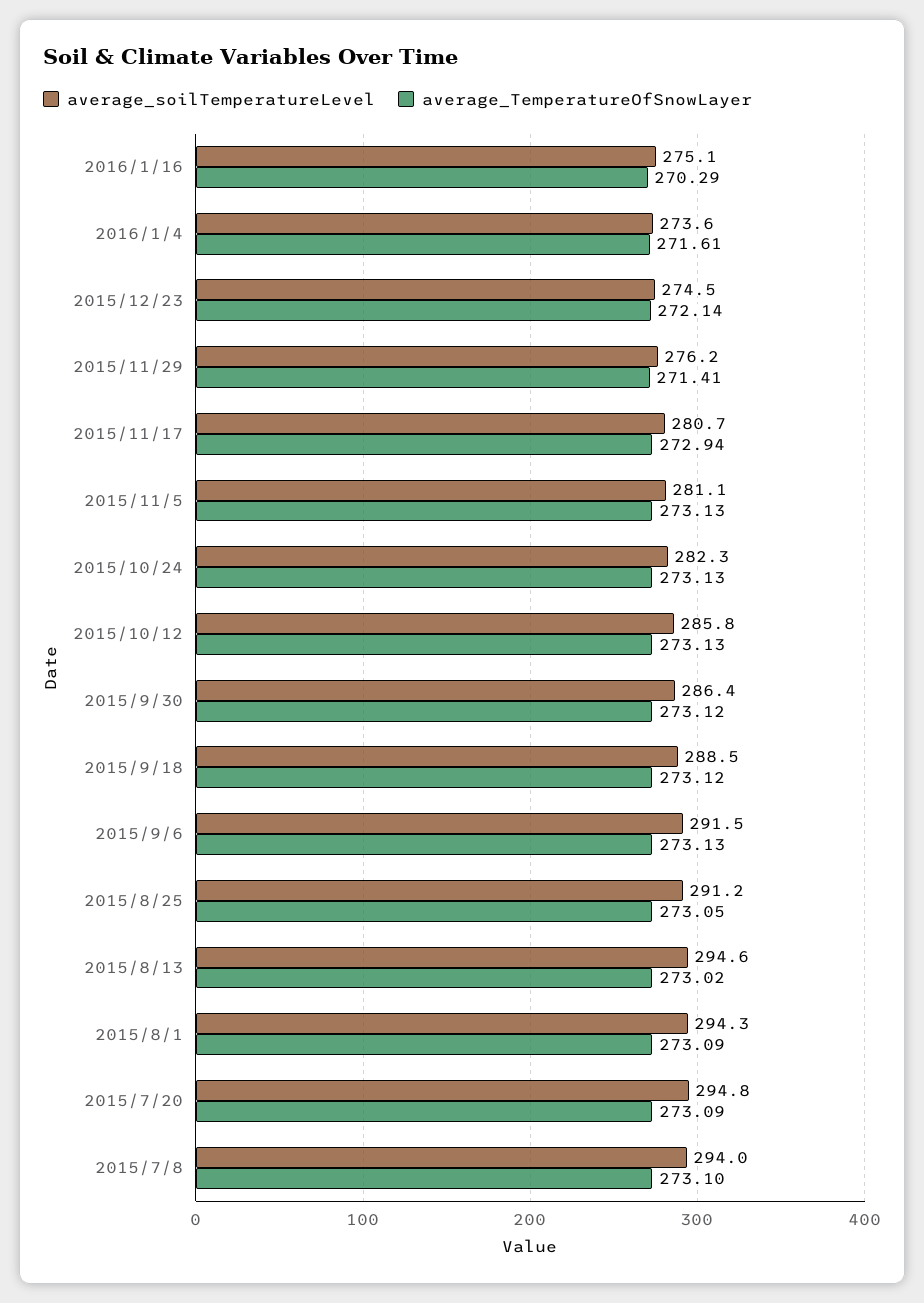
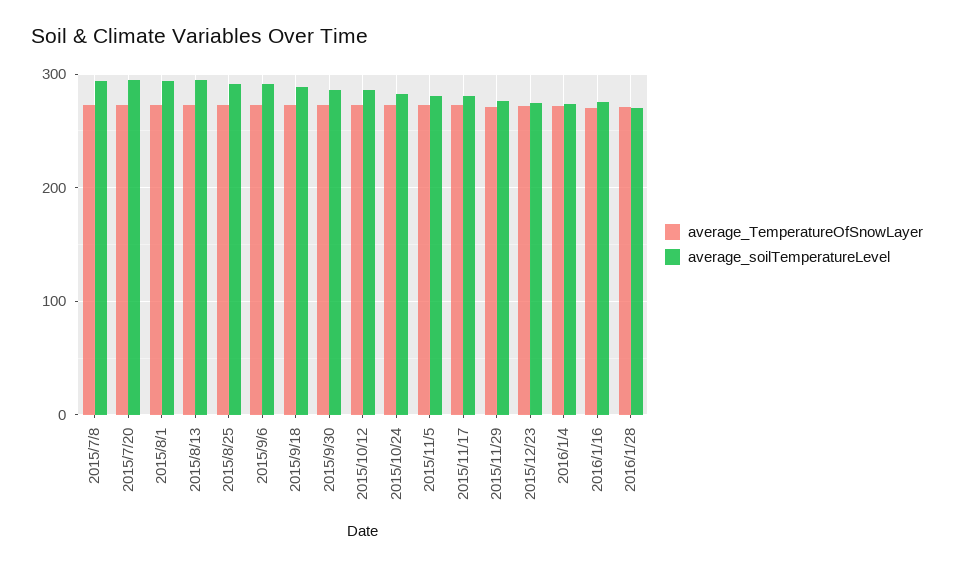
average_TemperatureOfSnowLayer, 2016/1/28: none -> 270
average_soilTemperatureLevel, 2016/1/28: none -> 270

